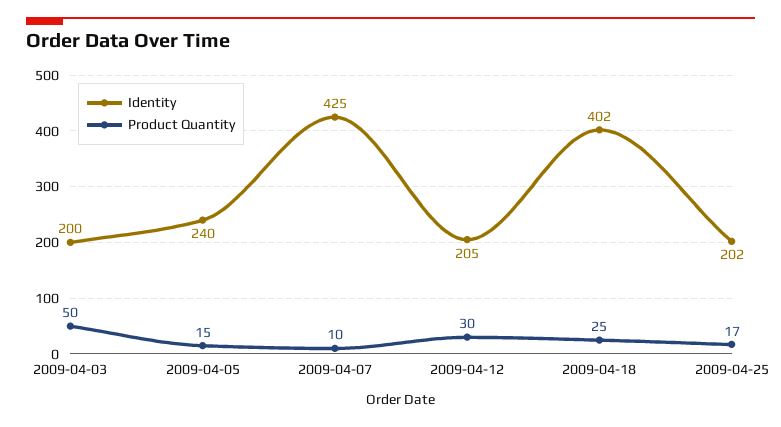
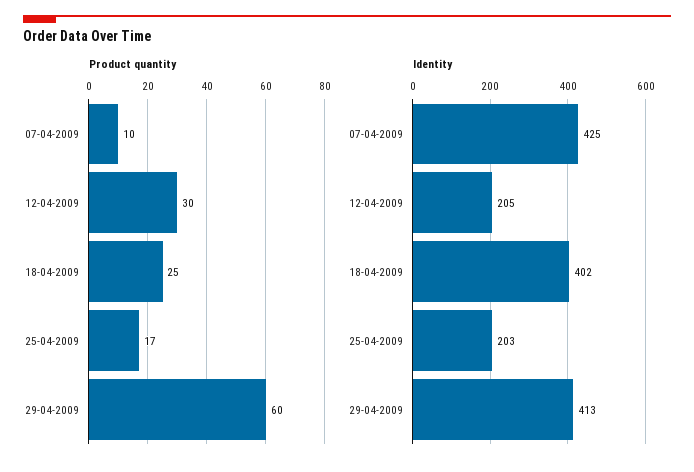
Identity, 2009-04-03: 200 -> none
Product Quantity, 2009-04-03: 50 -> none
Identity, 2009-04-05: 240 -> none
Product Quantity, 2009-04-05: 15 -> none
Identity, 2009-04-25: 202 -> 203
Product Quantity, 29-04-2009: none -> 60
Identity, 29-04-2009: none -> 413

